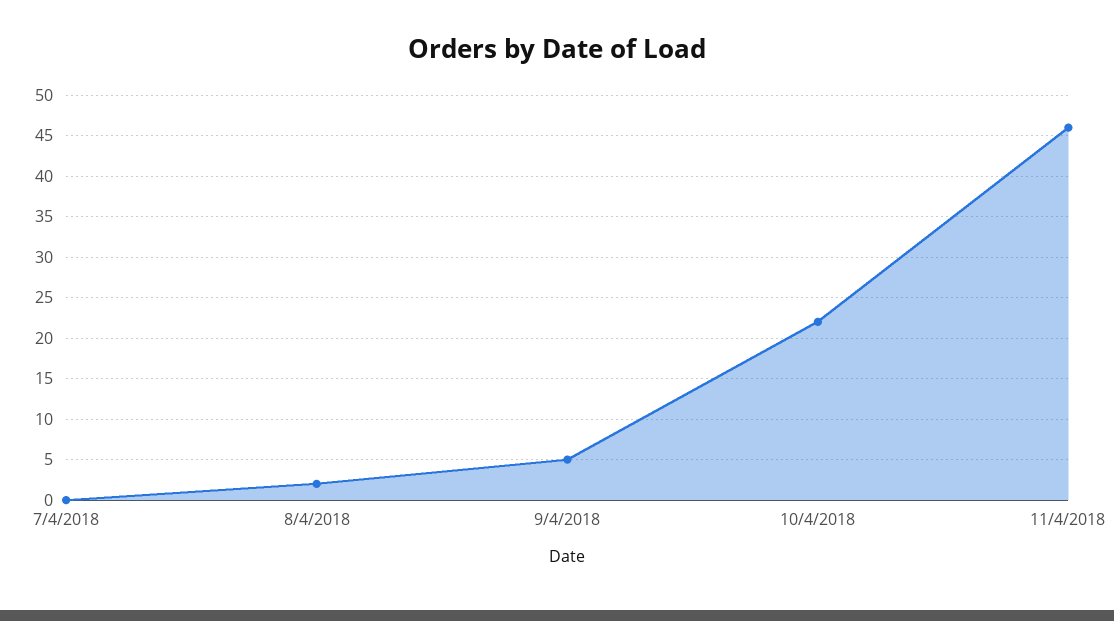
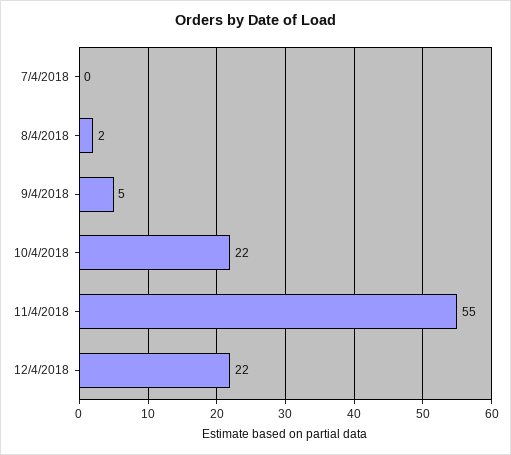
11/4/2018: 46 -> 55
12/4/2018: none -> 22

